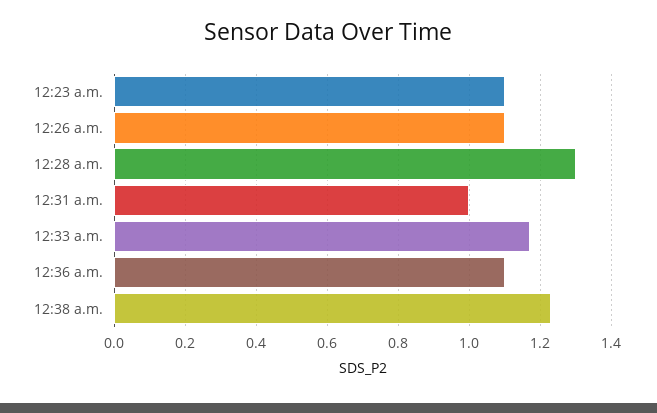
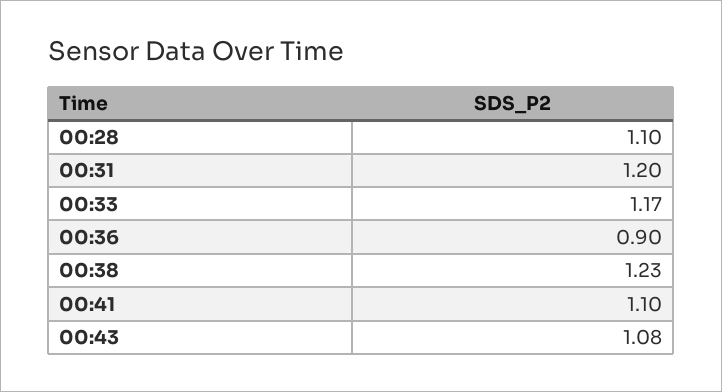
12:23 a.m.: 1.1 -> none
12:26 a.m.: 1.1 -> none
12:28 a.m.: 1.3 -> 1.1
12:31 a.m.: 1 -> 1.2
12:36 a.m.: 1.1 -> 0.9
00:41: none -> 1.1
00:43: none -> 1.08

